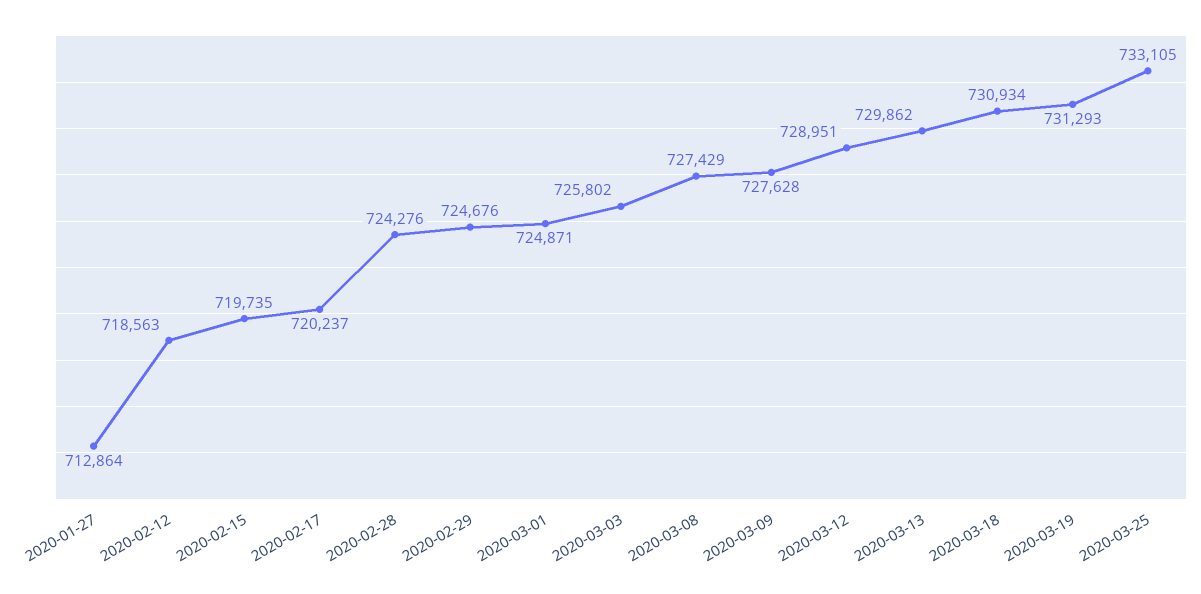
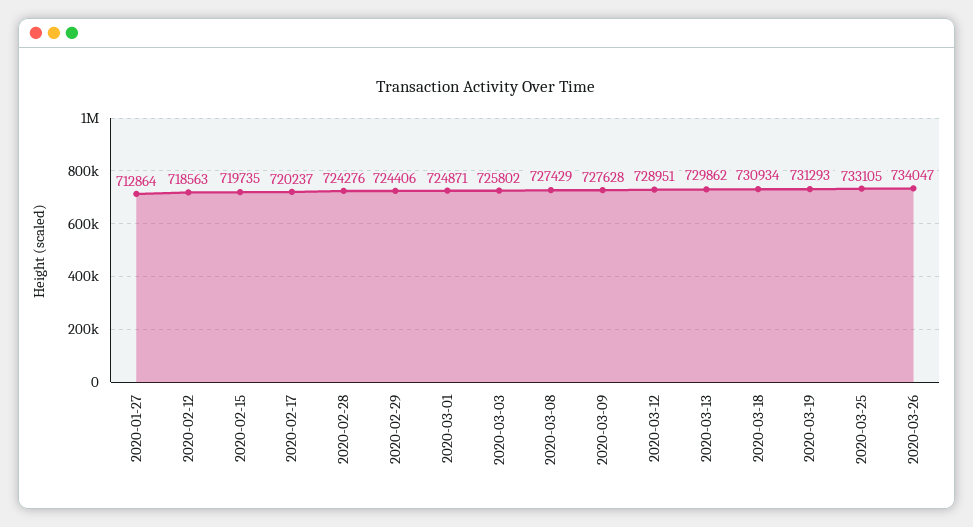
2020-02-29: 724676 -> 724406
2020-03-26: none -> 734047

